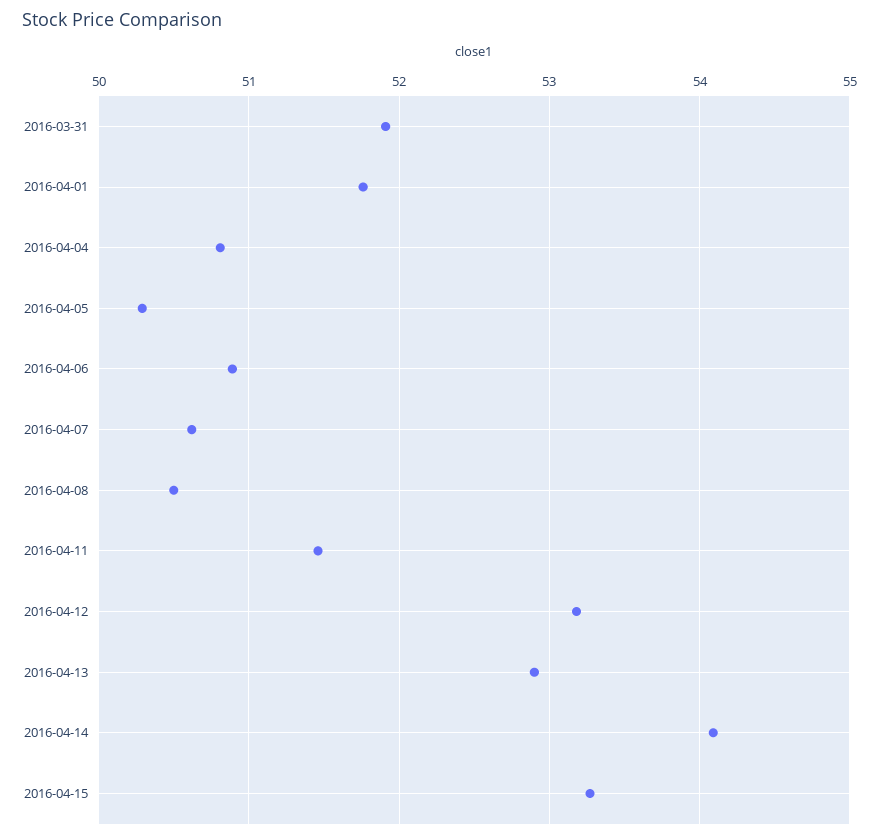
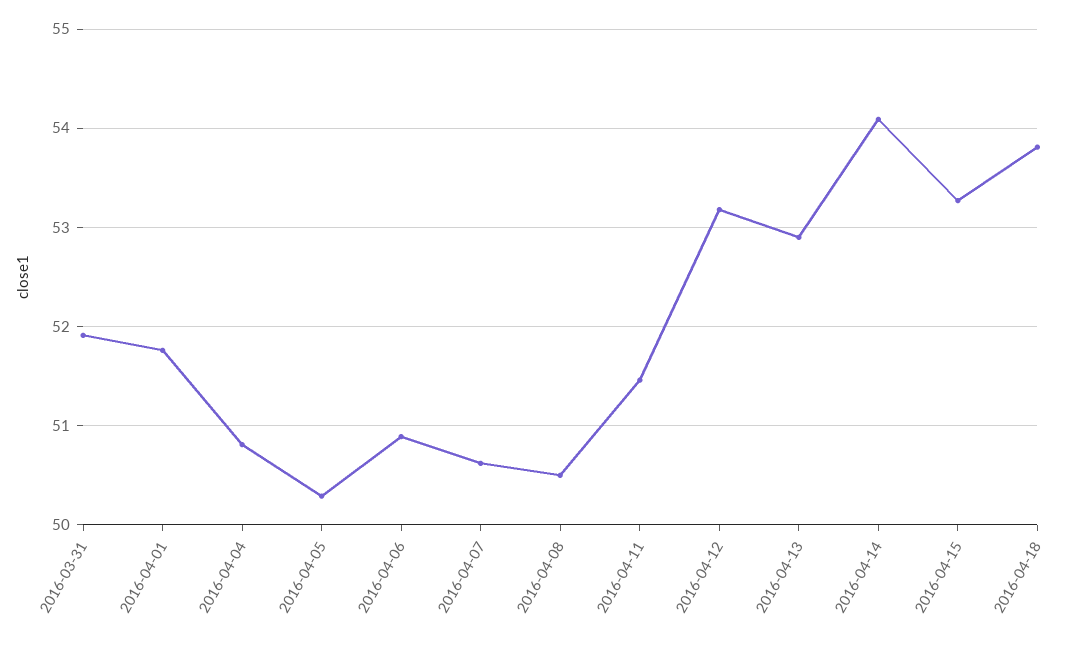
2016-04-18: none -> 53.8

